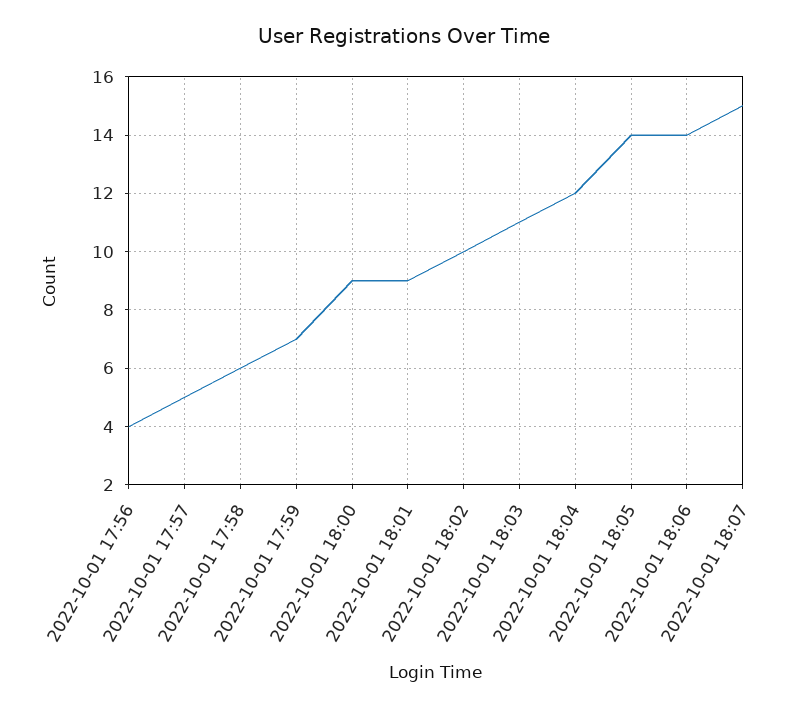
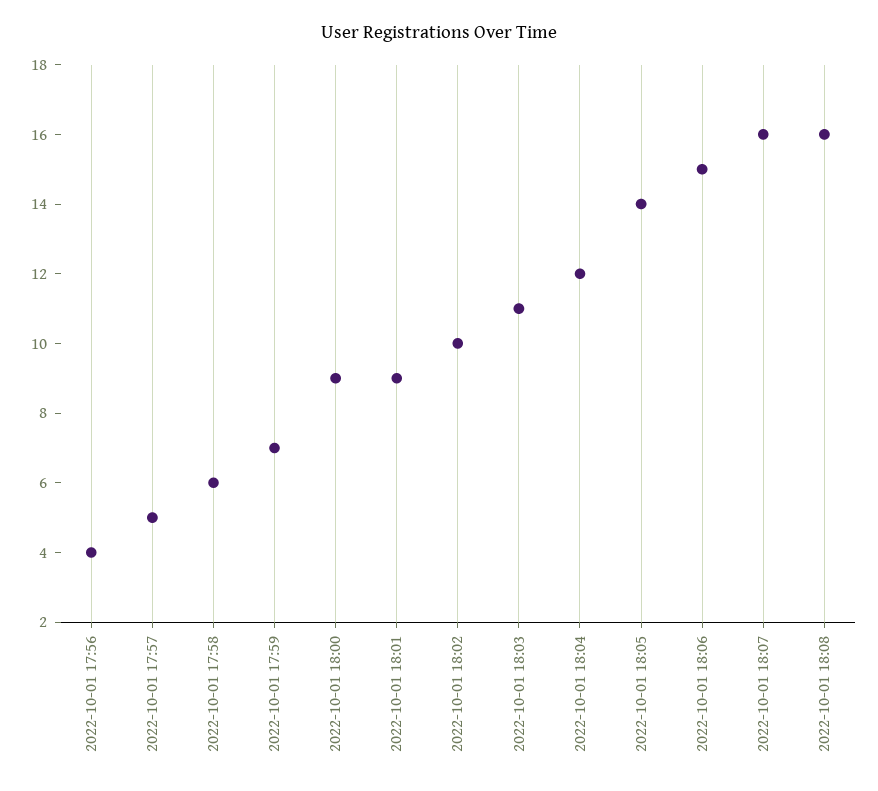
2022-10-01 18:06: 14 -> 15
2022-10-01 18:07: 15 -> 16
2022-10-01 18:08: none -> 16

